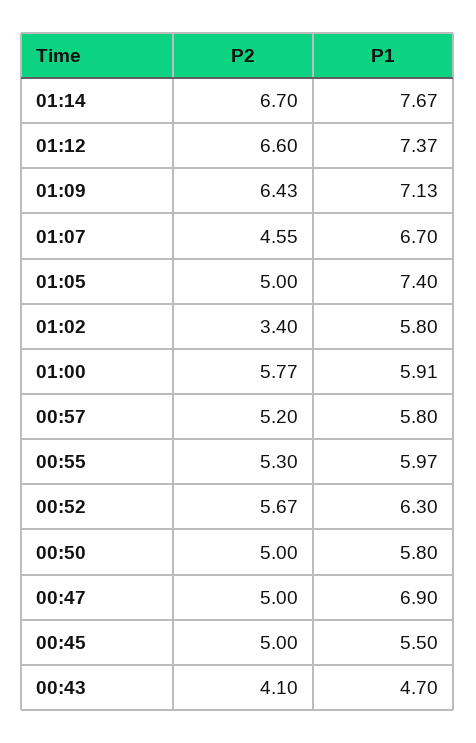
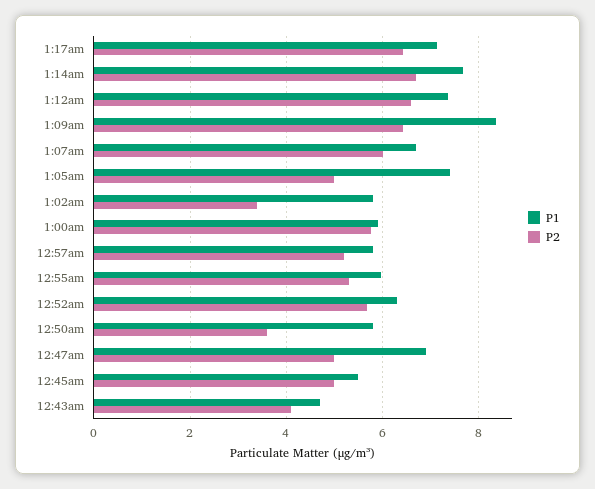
P1, 01:09: 7.13 -> 8.4
P2, 01:07: 4.55 -> 6
P2, 00:50: 5 -> 3.6
P1, 1:17am: none -> 7.2
P2, 1:17am: none -> 6.4

